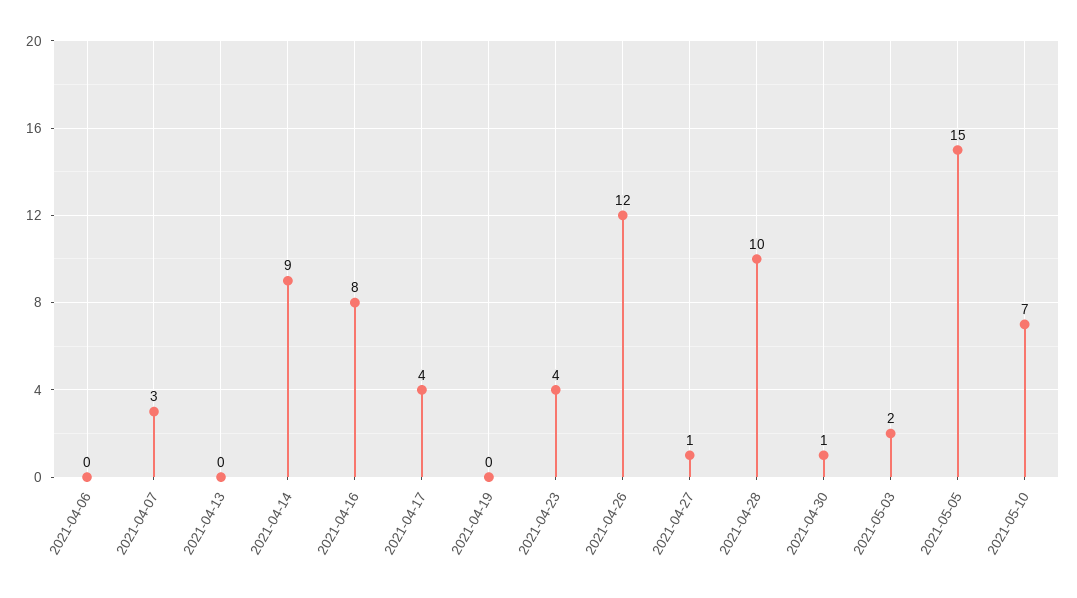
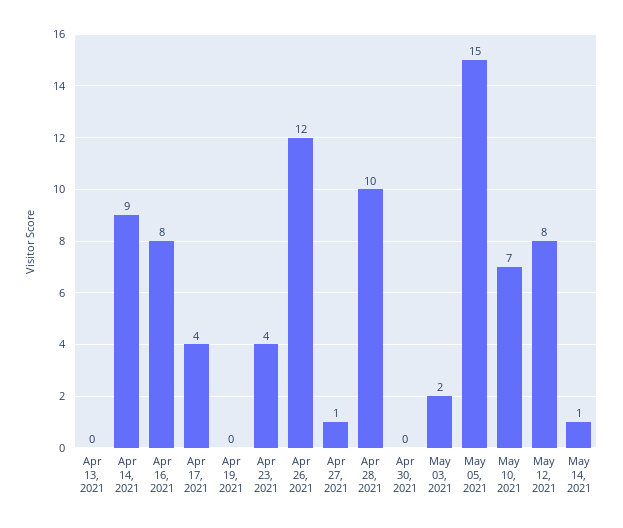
2021-04-06: 0 -> none
2021-04-07: 3 -> none
2021-04-30: 1 -> 0
May 12, 2021: none -> 8
May 14, 2021: none -> 1

